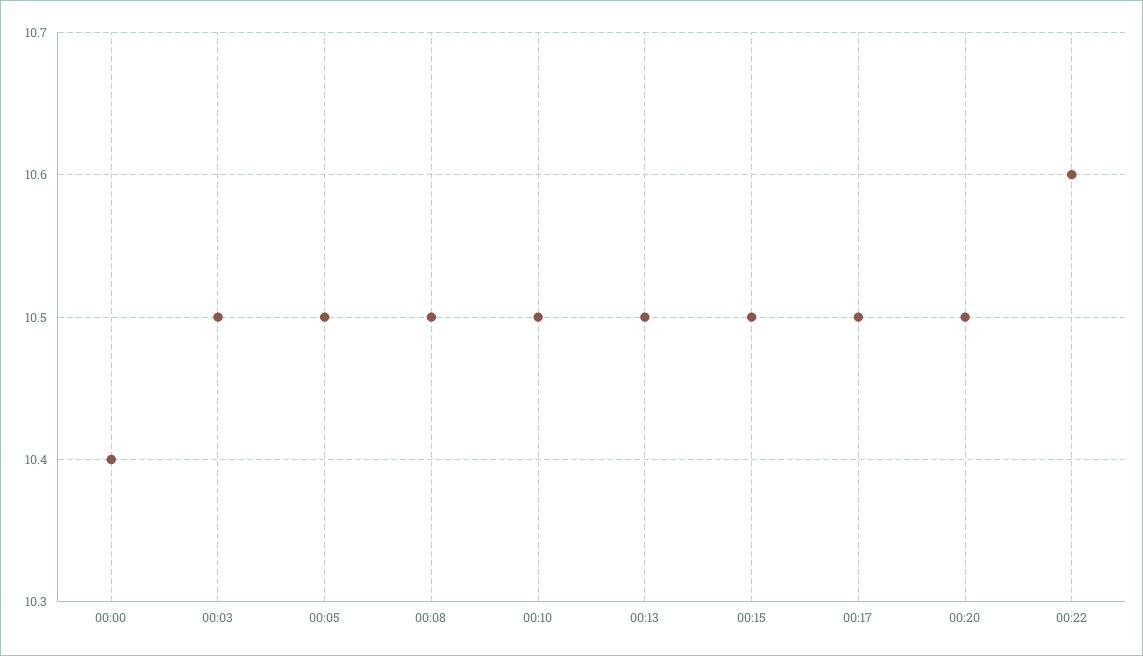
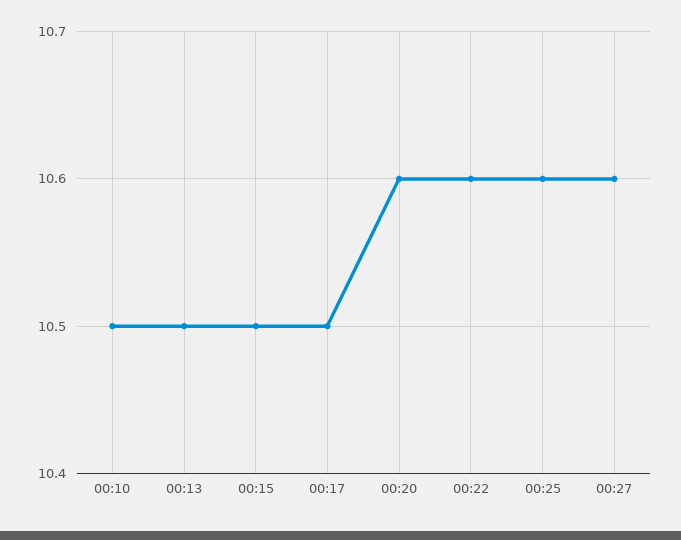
00:00: 10.4 -> none
00:03: 10.5 -> none
00:05: 10.5 -> none
00:08: 10.5 -> none
00:20: 10.5 -> 10.6
00:25: none -> 10.6
00:27: none -> 10.6

